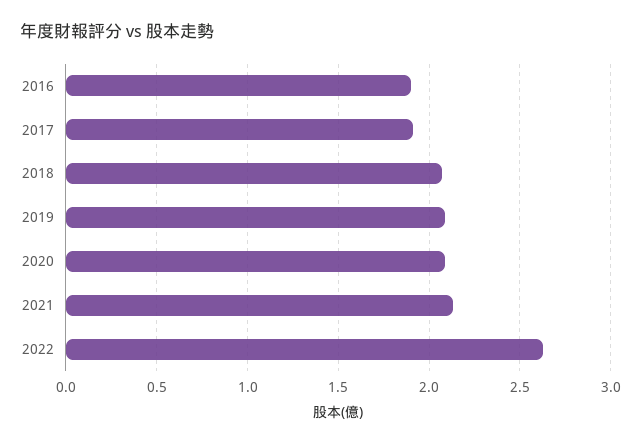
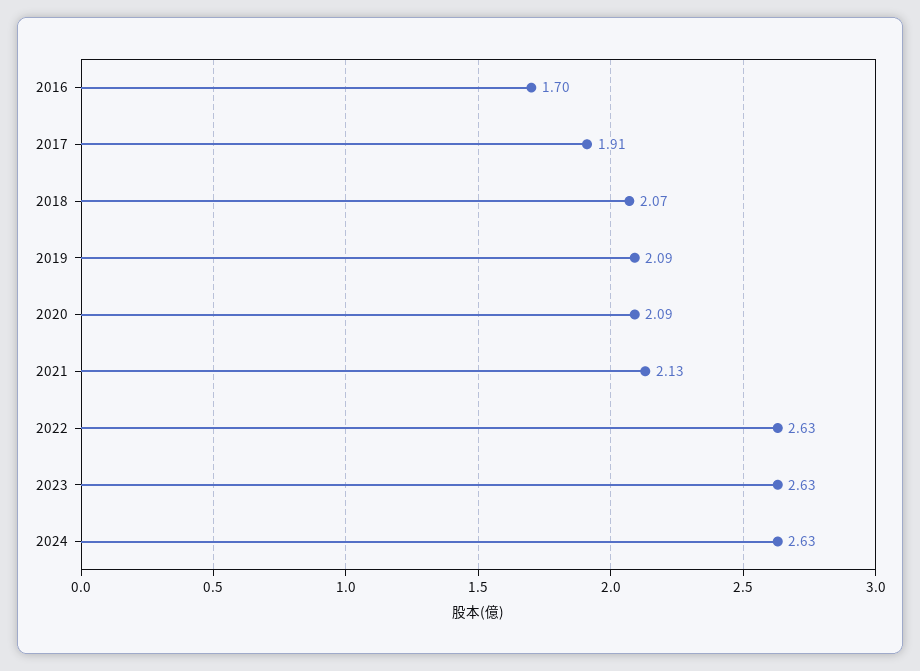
2016: 1.9 -> 1.7
2023: none -> 2.63
2024: none -> 2.63

